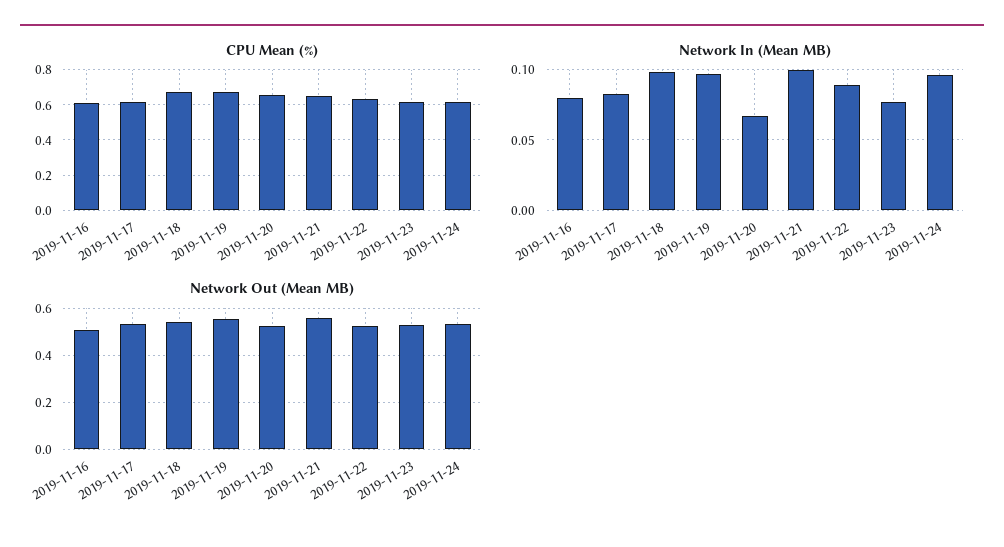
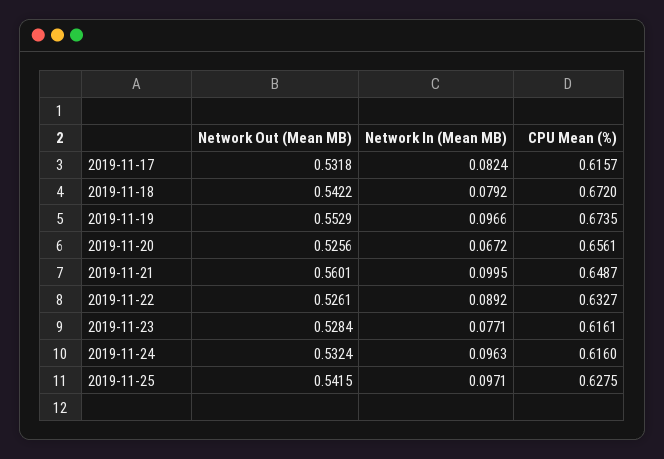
CPU Mean (%), 2019-11-16: 0.6 -> none
Network In (Mean MB), 2019-11-16: 0.08 -> none
Network In (Mean MB), 2019-11-18: 0.1 -> 0.0792
Network Out (Mean MB), 2019-11-16: 0.5 -> none
Network Out (Mean MB), 2019-11-25: none -> 0.5415
Network In (Mean MB), 2019-11-25: none -> 0.0971
CPU Mean (%), 2019-11-25: none -> 0.6275

